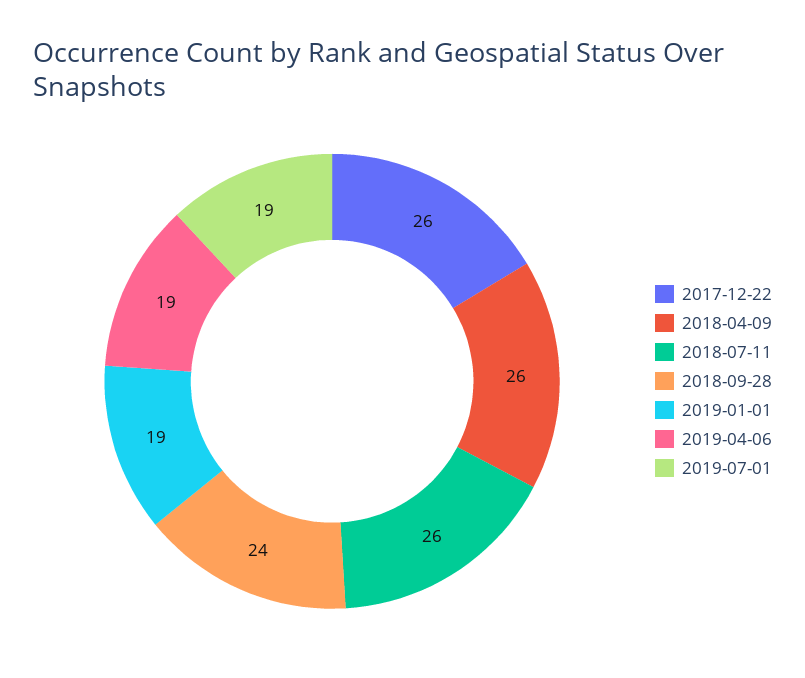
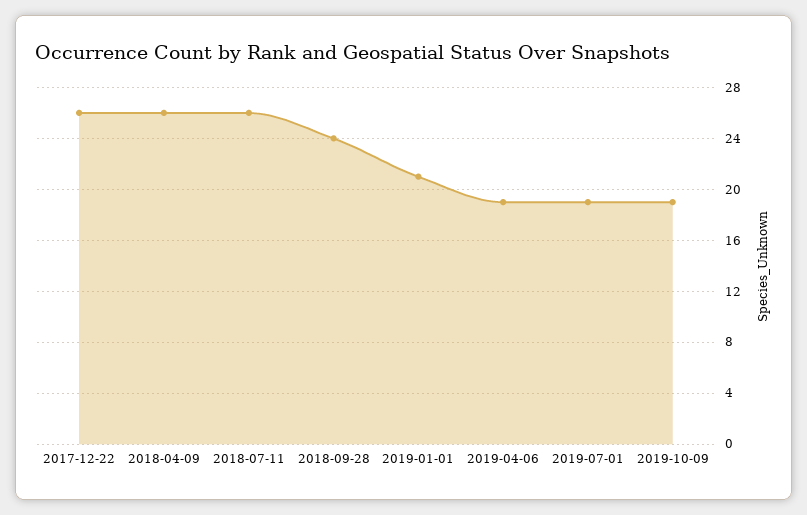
2019-01-01: 19 -> 21
2019-10-09: none -> 19

